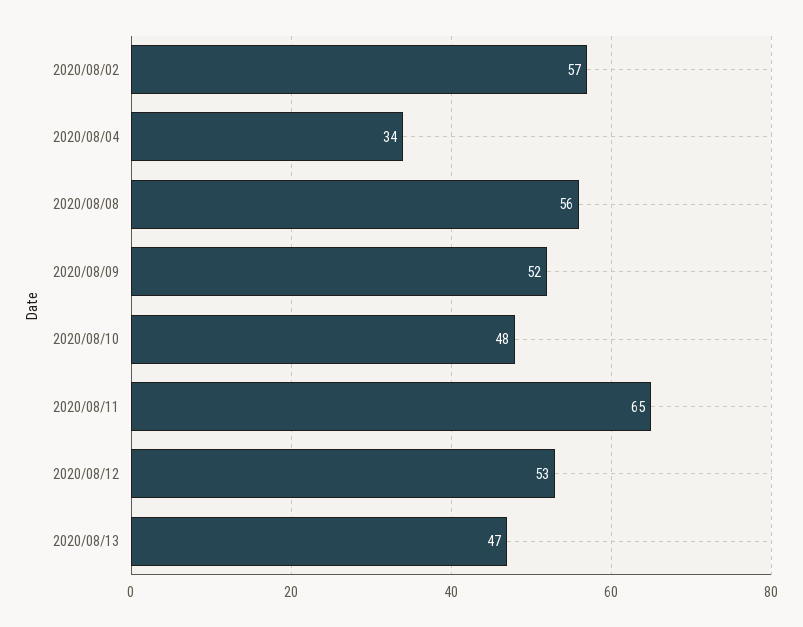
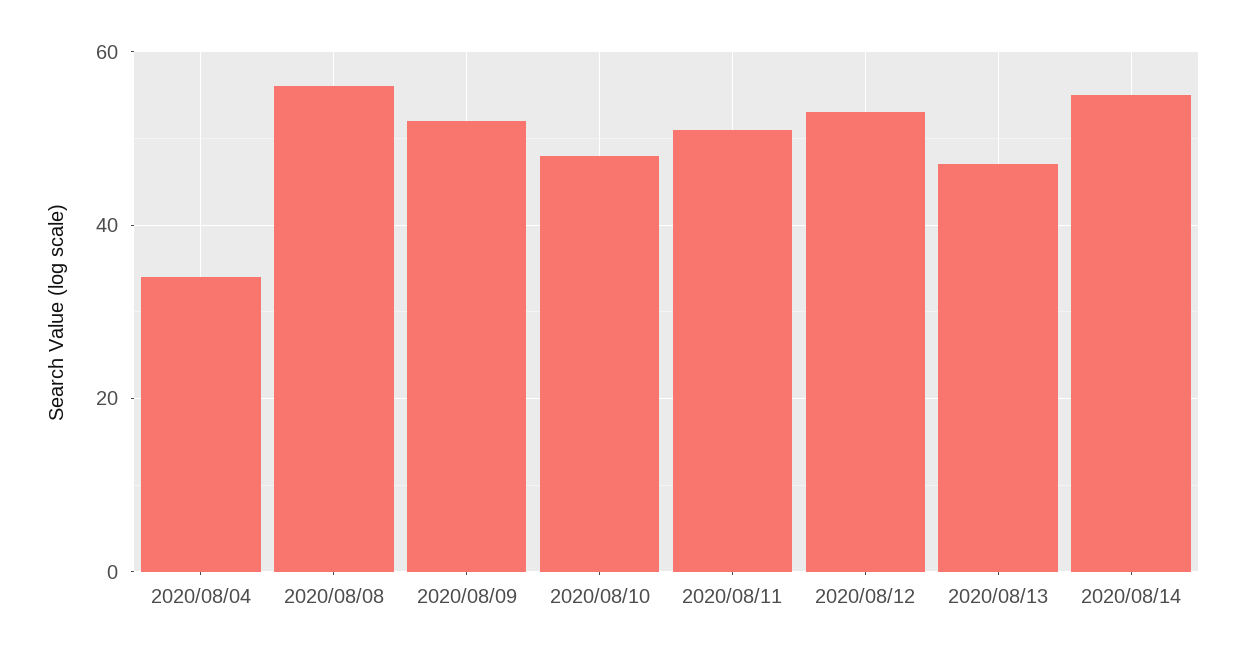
2020/08/02: 57 -> none
2020/08/11: 65 -> 50
2020/08/14: none -> 55

